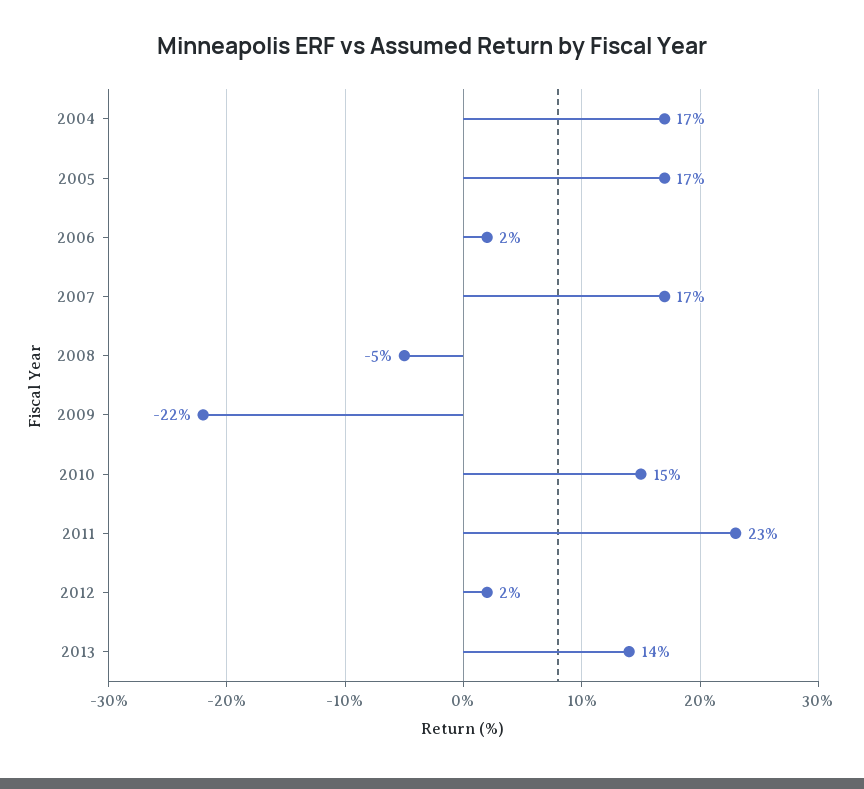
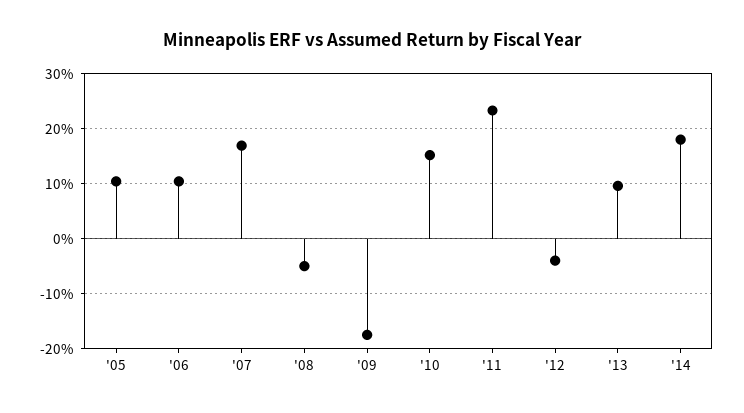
2004: 17 -> none
2005: 17 -> 10
2006: 2 -> 10
2009: -22 -> -18
2012: 2 -> -4
2013: 14 -> 10
'14: none -> 18

